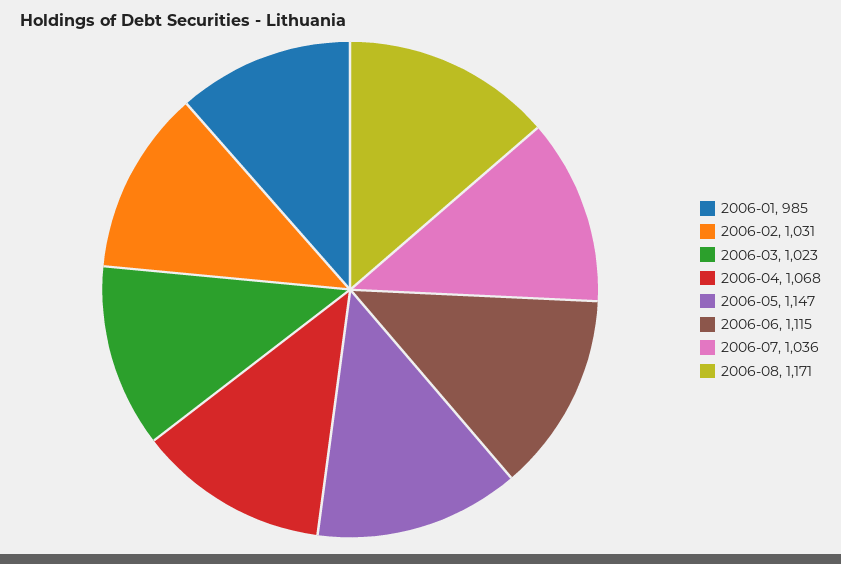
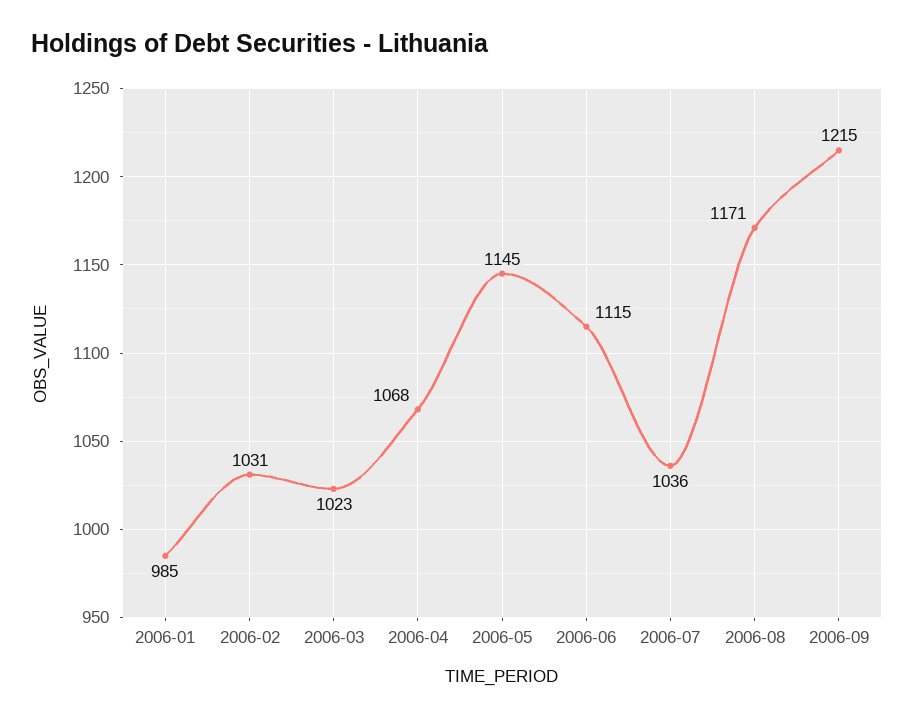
2006-05: 1147 -> 1145
2006-09: none -> 1215

